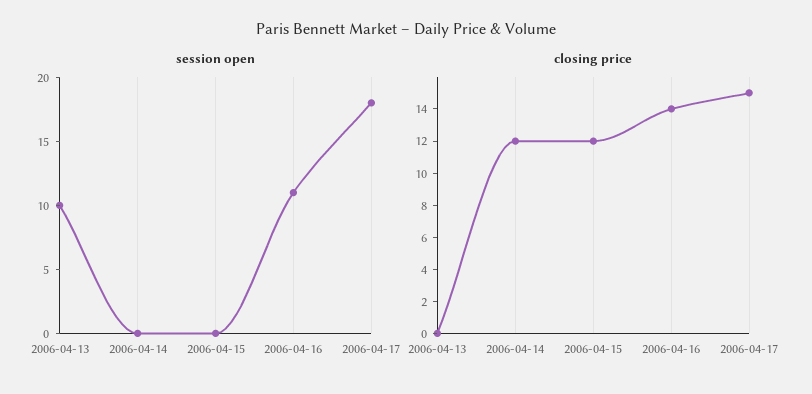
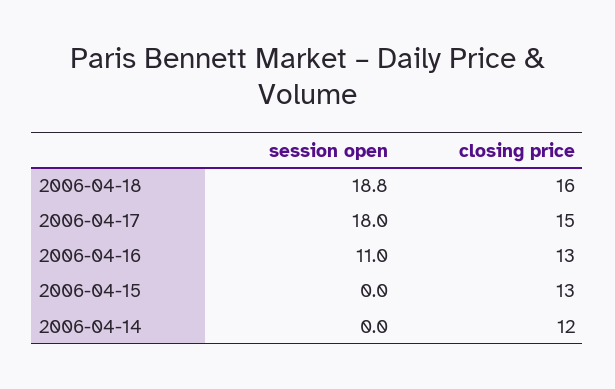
session open, 2006-04-13: 10 -> none
closing price, 2006-04-13: 0 -> none
closing price, 2006-04-15: 12 -> 13
closing price, 2006-04-16: 14 -> 13
session open, 2006-04-18: none -> 18.8
closing price, 2006-04-18: none -> 16

